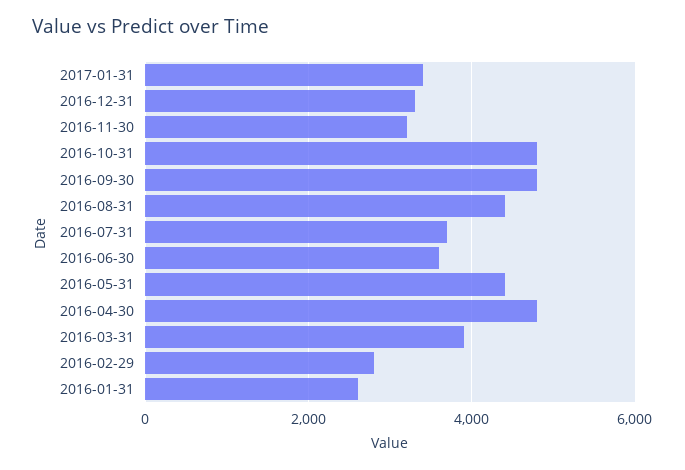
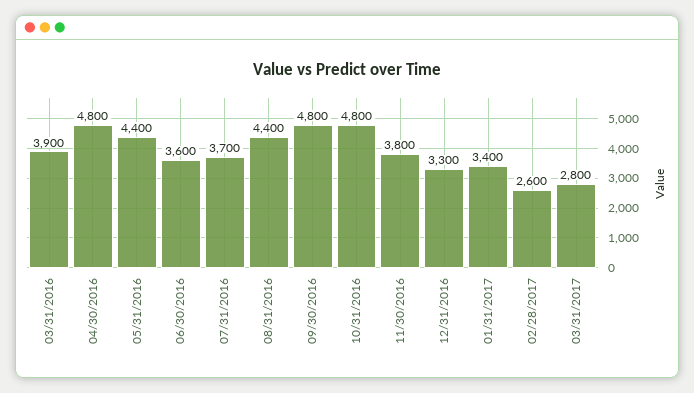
2016-11-30: 3200 -> 3800
2016-02-29: 2800 -> none
2016-01-31: 2600 -> none
02/28/2017: none -> 2600
03/31/2017: none -> 2800

